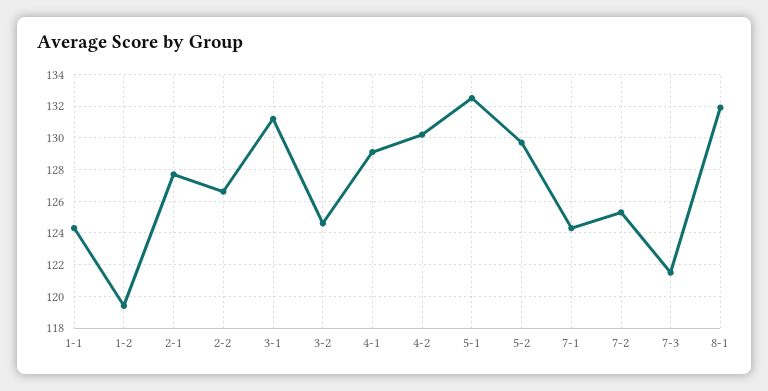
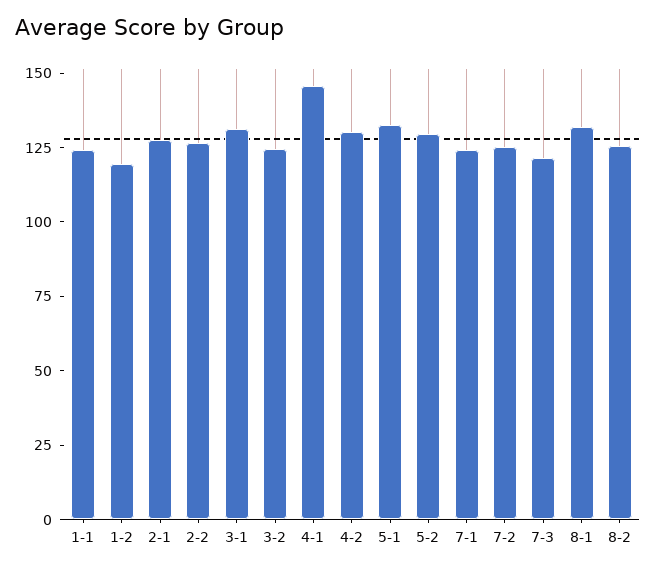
4-1: 129 -> 145
8-2: none -> 125

